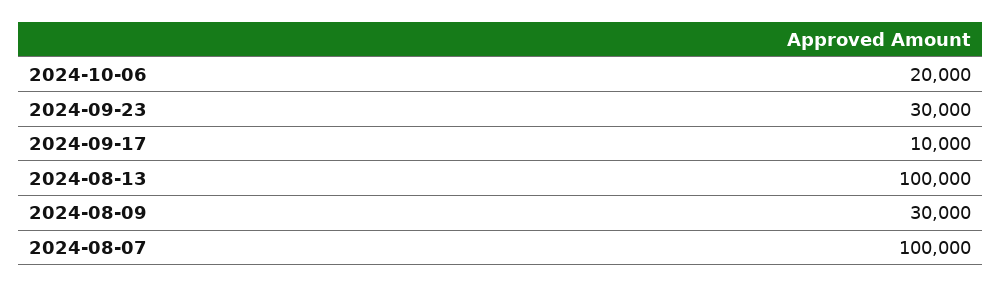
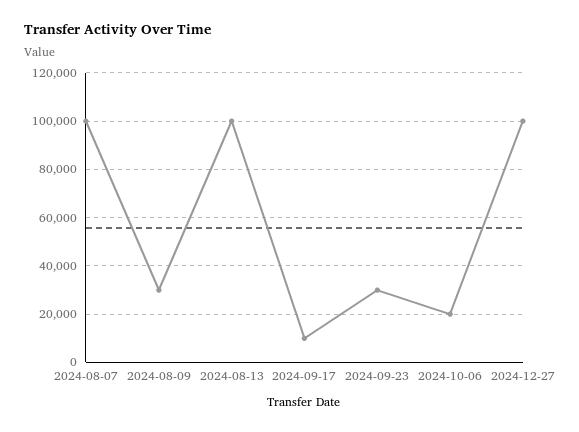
2024-12-27: none -> 100000

